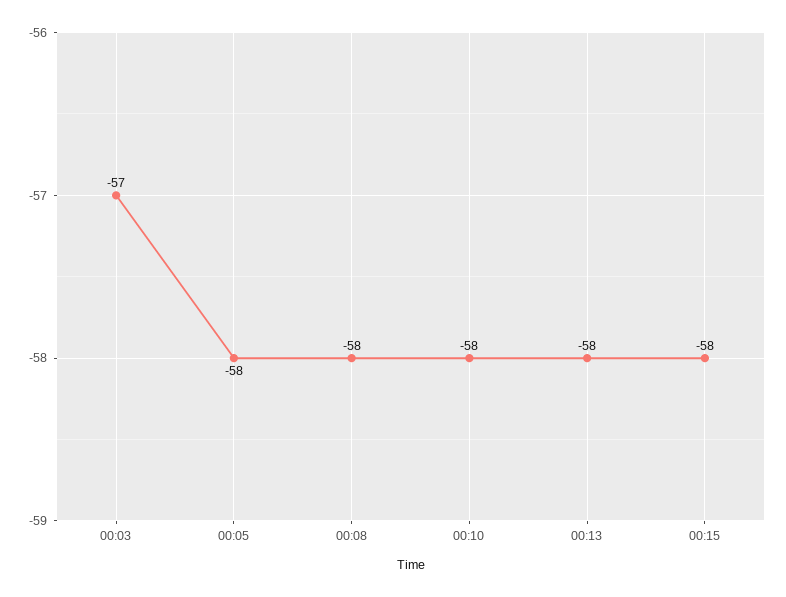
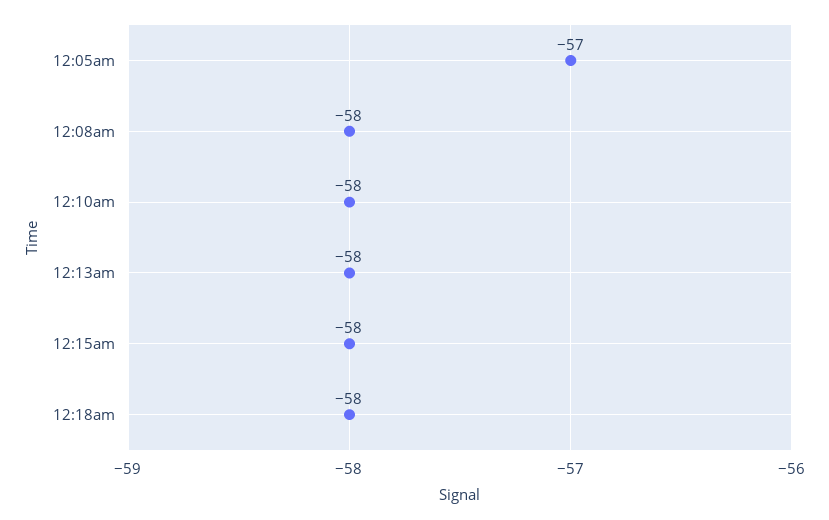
00:03: -57 -> none
00:05: -58 -> -57
12:18am: none -> -58

